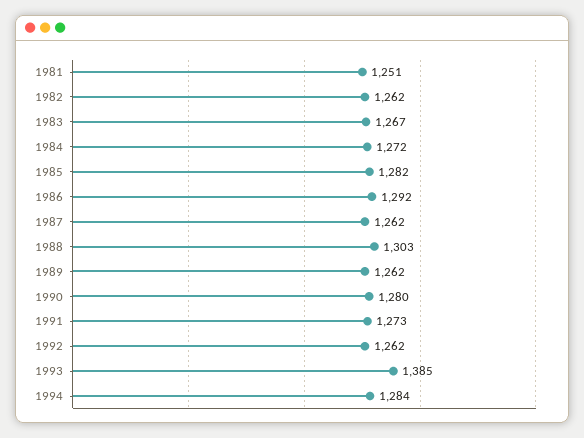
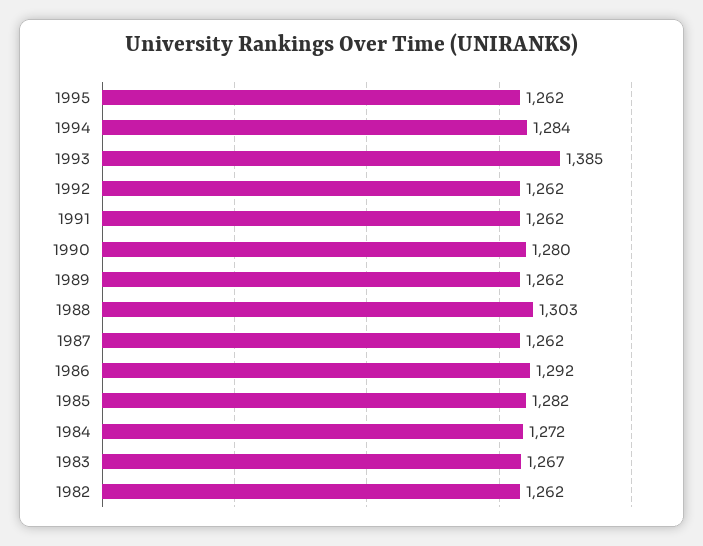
1981: 1251 -> none
1991: 1273 -> 1262
1995: none -> 1262

